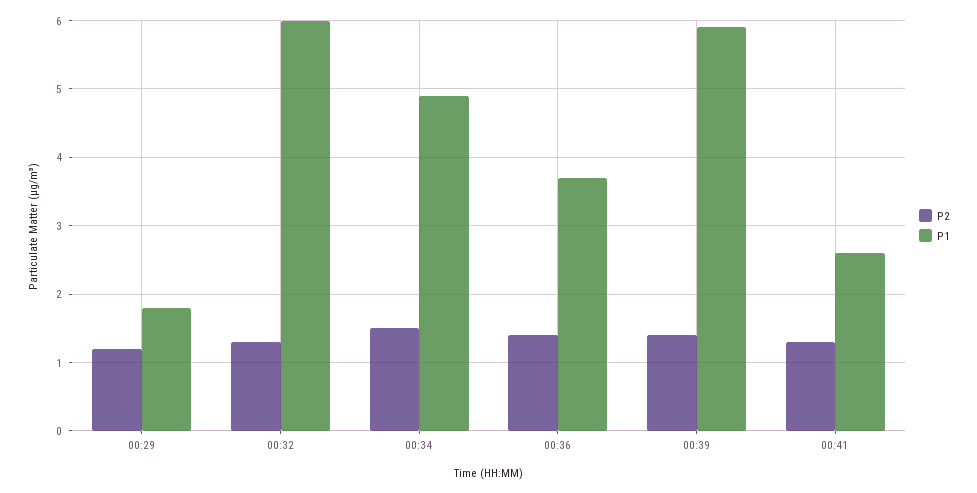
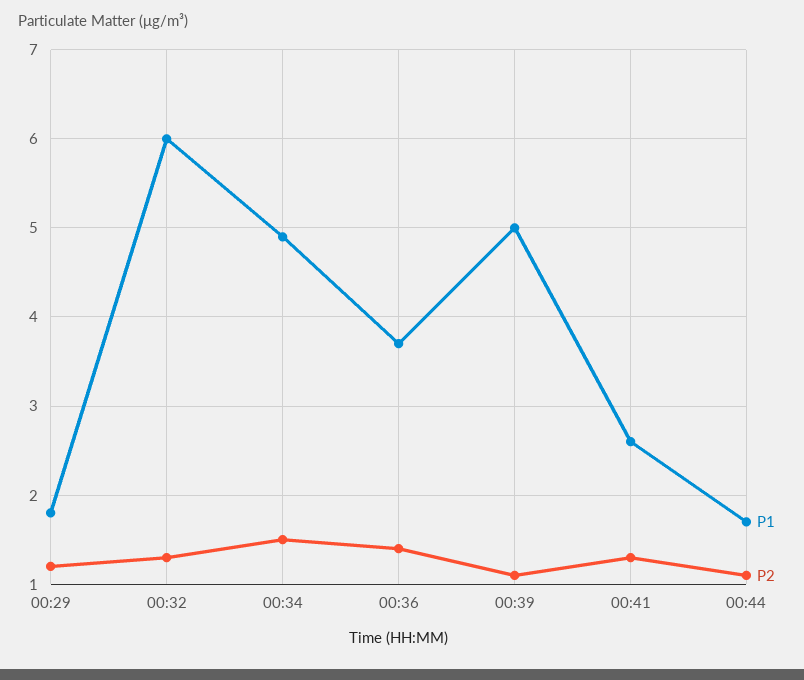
P2, 00:39: 1.4 -> 1.1
P1, 00:39: 5.9 -> 5
P1, 00:44: none -> 1.7
P2, 00:44: none -> 1.1

